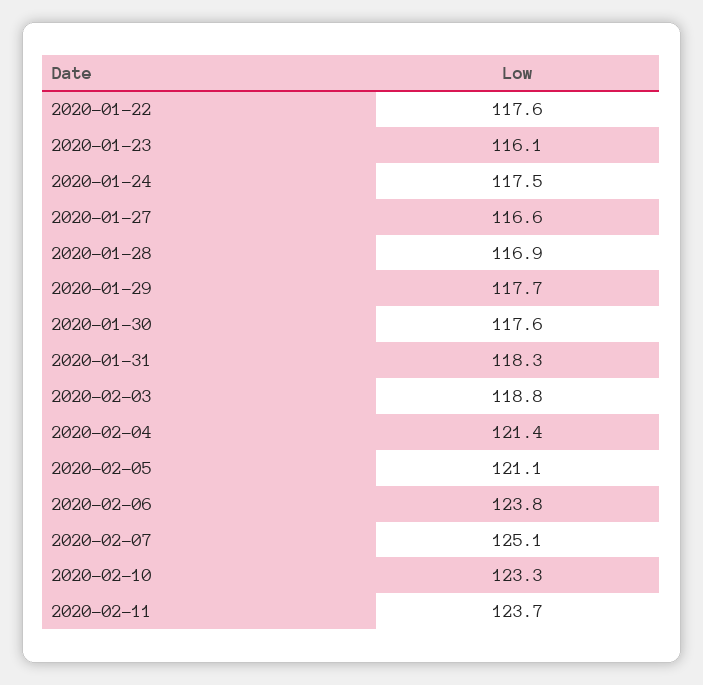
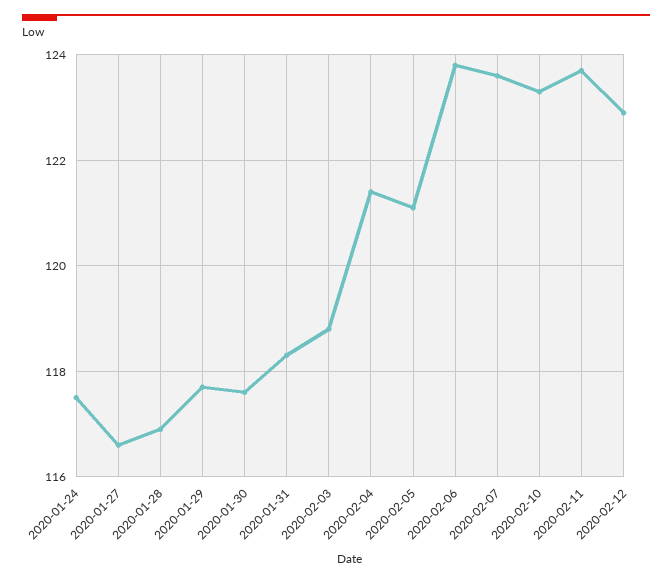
2020-01-22: 117.6 -> none
2020-01-23: 116.1 -> none
2020-02-07: 125.1 -> 123.5
2020-02-12: none -> 123

